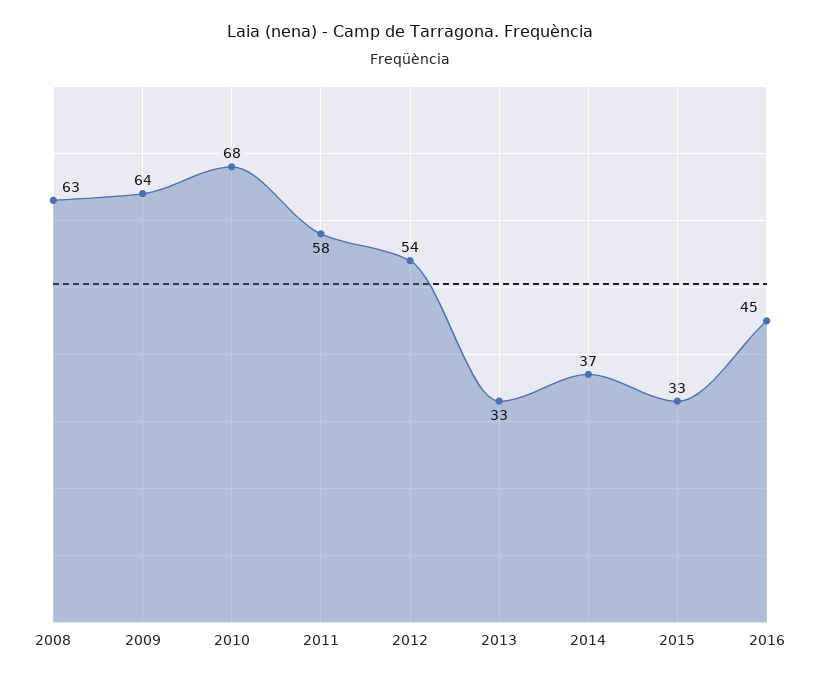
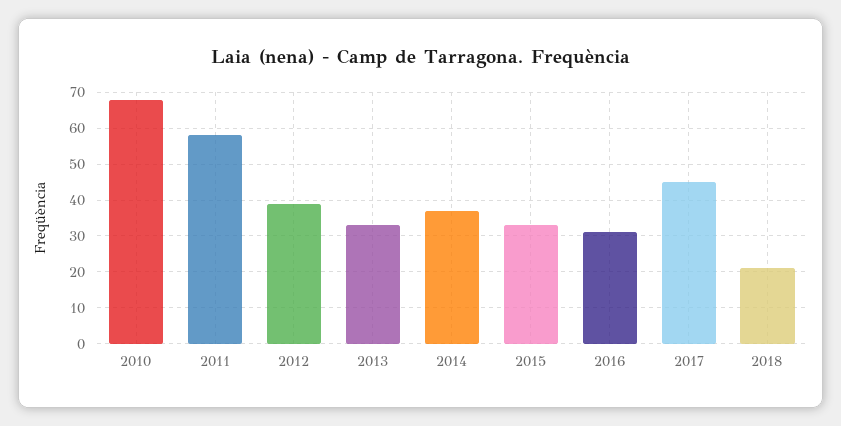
2008: 63 -> none
2009: 64 -> none
2012: 54 -> 40
2016: 45 -> 30
2017: none -> 45
2018: none -> 20

